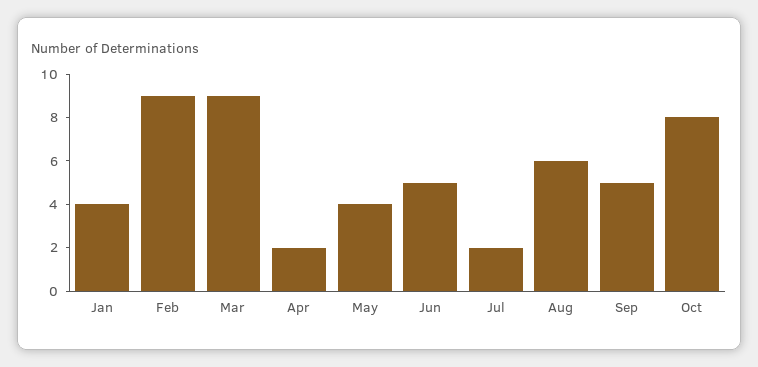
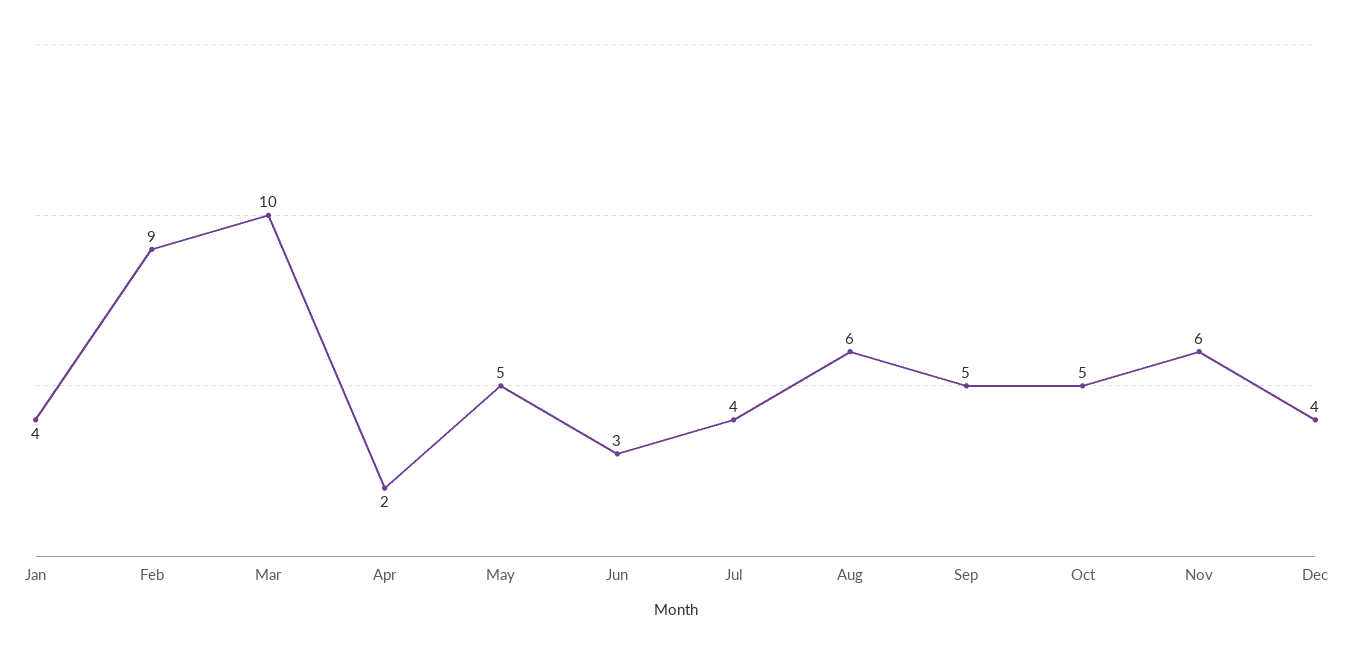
Mar: 9 -> 10
May: 4 -> 5
Jun: 5 -> 3
Jul: 2 -> 4
Oct: 8 -> 5
Nov: none -> 6
Dec: none -> 4

